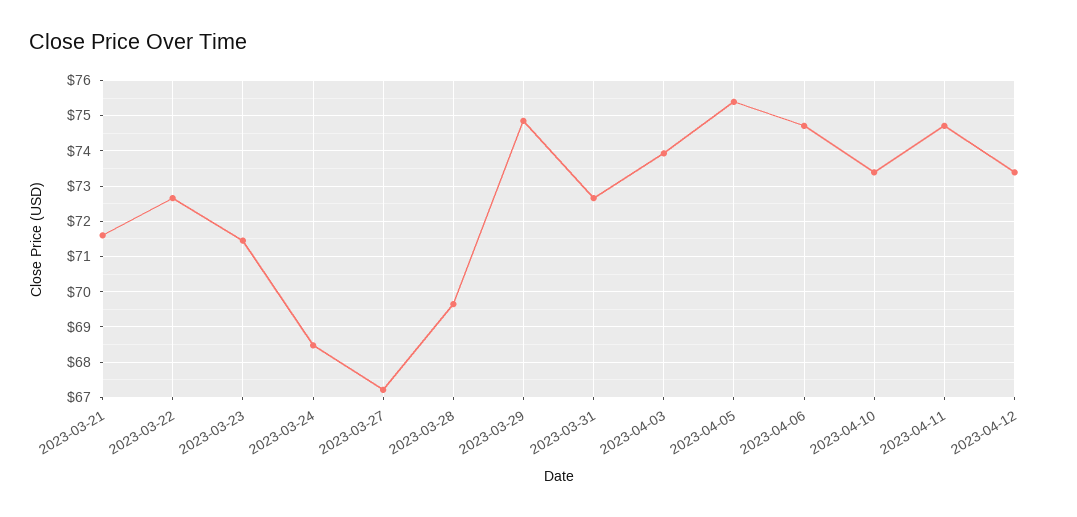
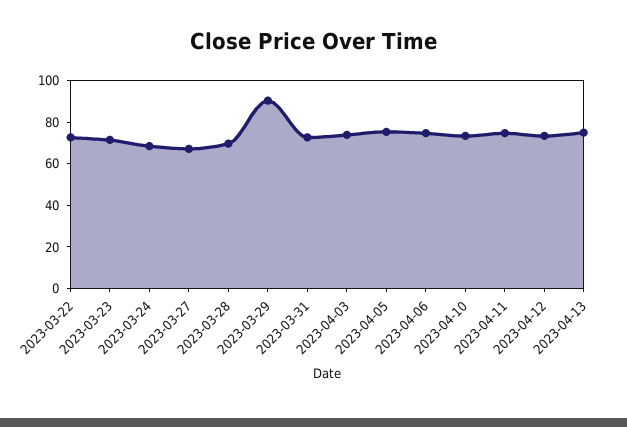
2023-03-21: 71.6 -> none
2023-03-29: 74.8 -> 90
2023-04-13: none -> 75

